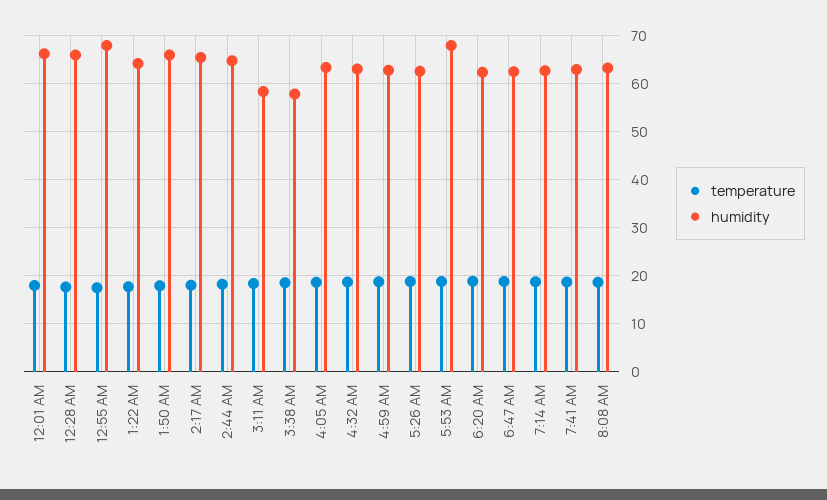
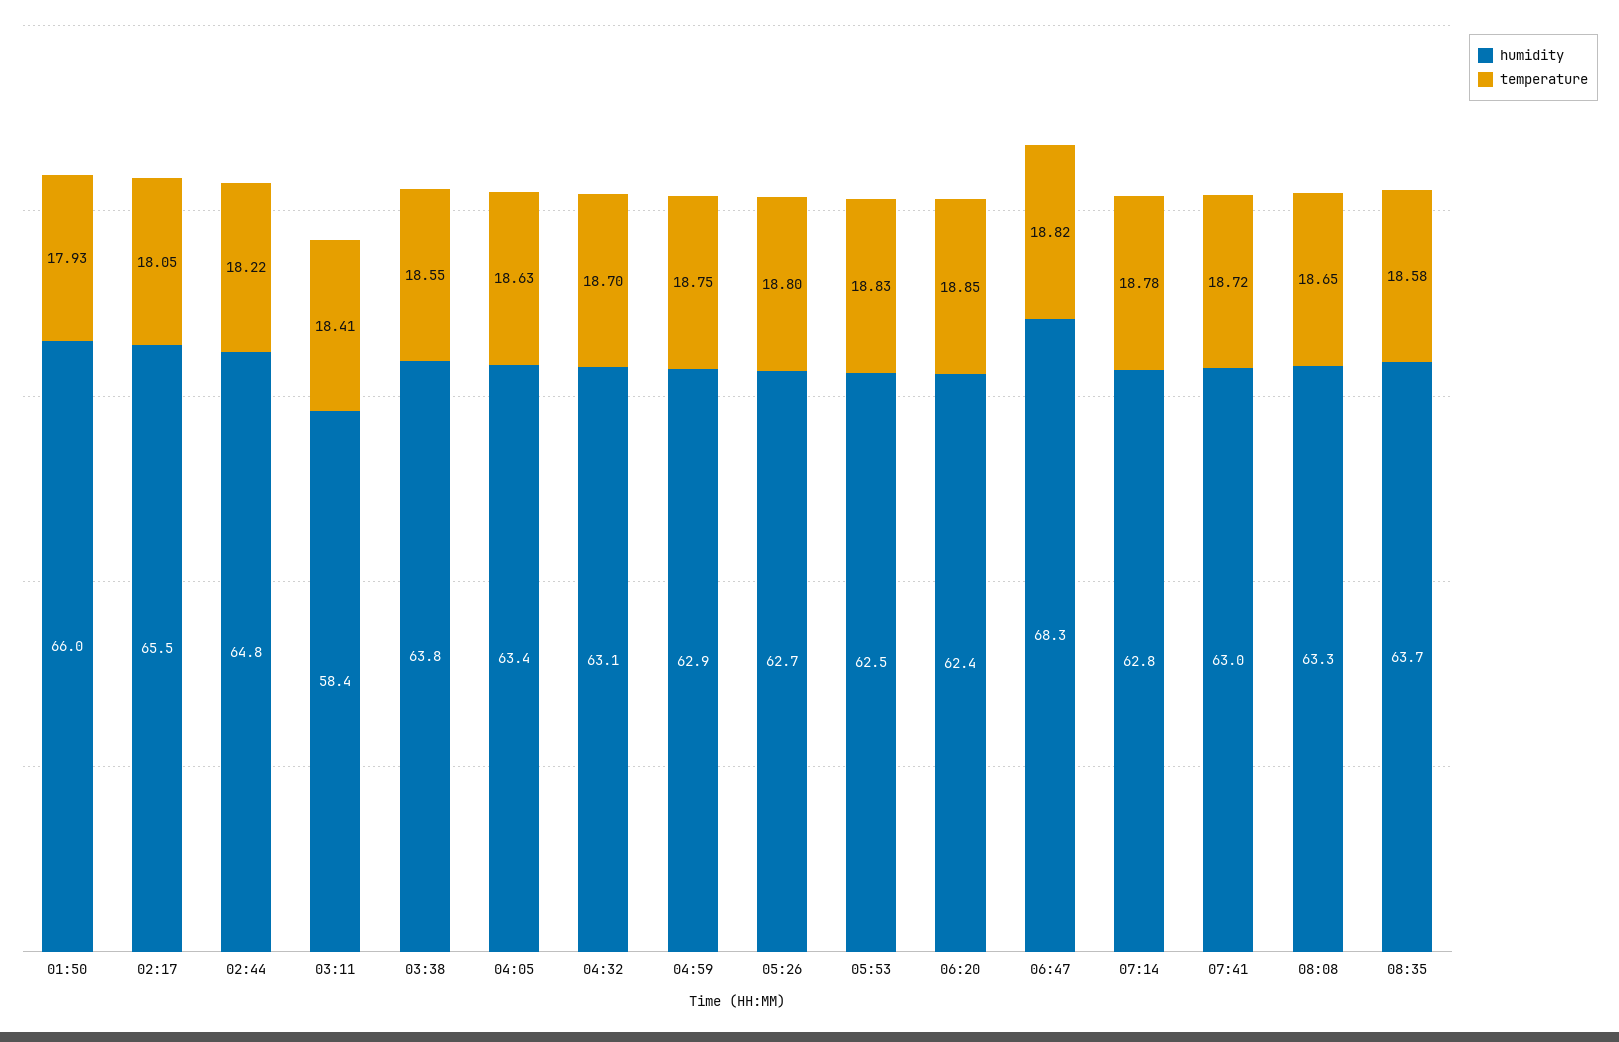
temperature, 12:01 AM: 18 -> none
humidity, 12:01 AM: 66 -> none
temperature, 12:28 AM: 18 -> none
humidity, 12:28 AM: 66 -> none
temperature, 12:55 AM: 18 -> none
humidity, 12:55 AM: 68 -> none
temperature, 1:22 AM: 18 -> none
humidity, 1:22 AM: 64 -> none
humidity, 3:38 AM: 58 -> 63.8
humidity, 5:53 AM: 68 -> 62.5
humidity, 6:47 AM: 62 -> 68.3
humidity, 08:35: none -> 63.7
temperature, 08:35: none -> 18.58

